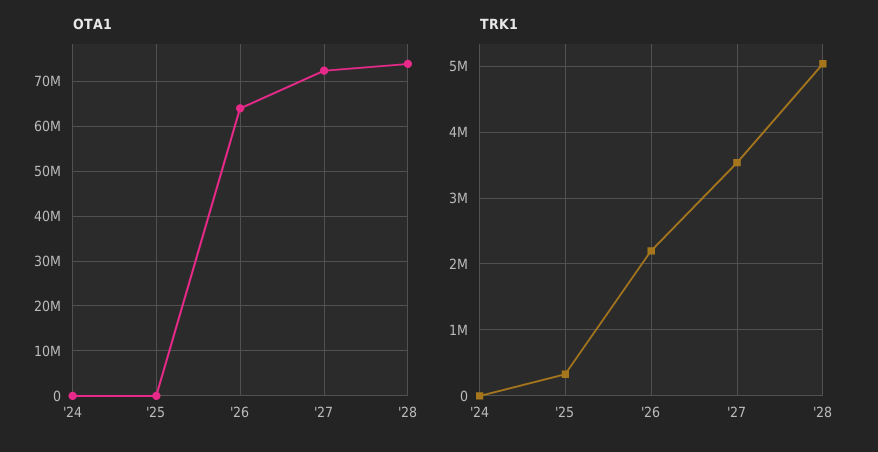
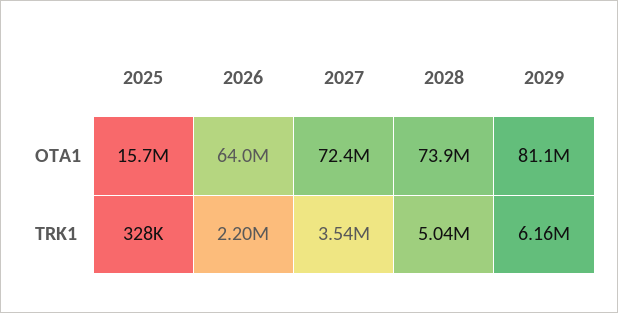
OTA1, '24: 0 -> none
OTA1, '25: 0 -> 15700000
TRK1, '24: 0 -> none
OTA1, 2029: none -> 81100000
TRK1, 2029: none -> 6160000

